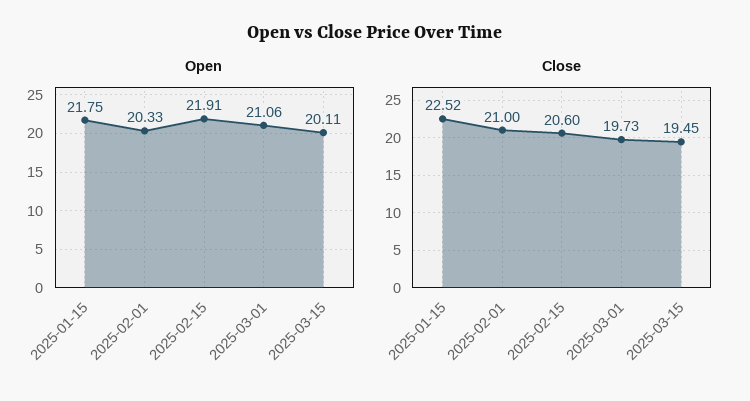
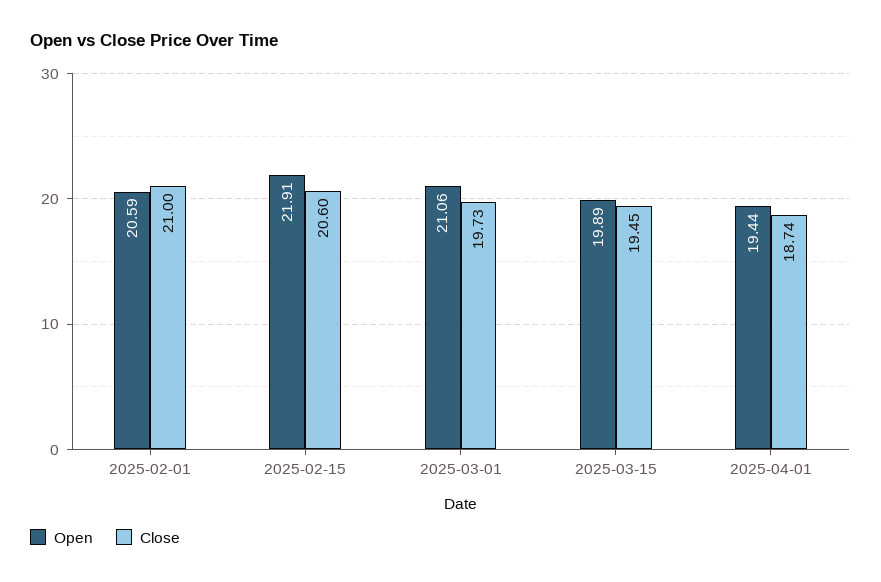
Open, 2025-01-15: 21.75 -> none
Open, 2025-02-01: 20.33 -> 20.59
Open, 2025-03-15: 20.11 -> 19.89
Close, 2025-01-15: 22.52 -> none
Open, 2025-04-01: none -> 19.44
Close, 2025-04-01: none -> 18.74

